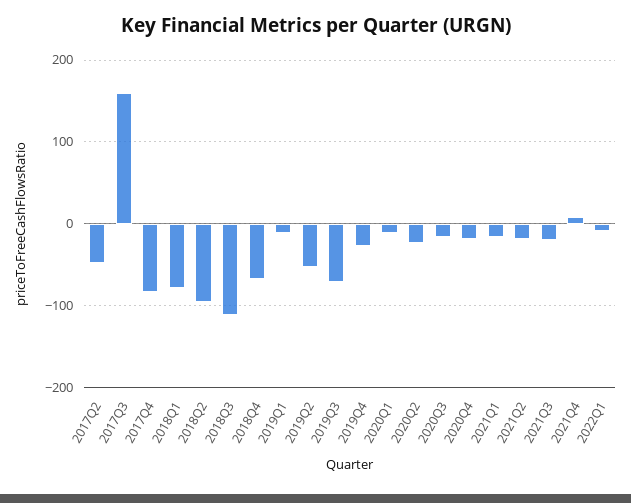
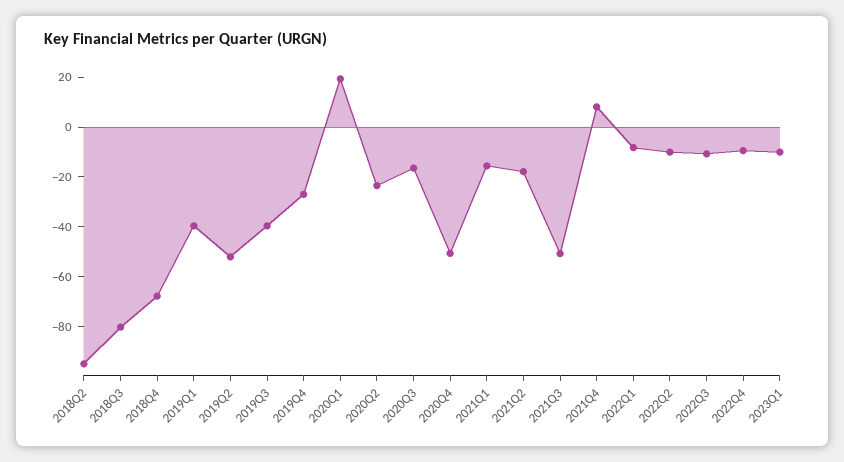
2017Q2: -50 -> none
2017Q3: 160 -> none
2017Q4: -80 -> none
2018Q1: -80 -> none
2018Q3: -110 -> -80
2019Q1: -10 -> -40
2019Q3: -70 -> -40
2020Q1: -10 -> 20
2020Q4: -20 -> -50
2021Q3: -20 -> -50
2022Q2: none -> -10
2022Q3: none -> -10
2022Q4: none -> -10
2023Q1: none -> -10

